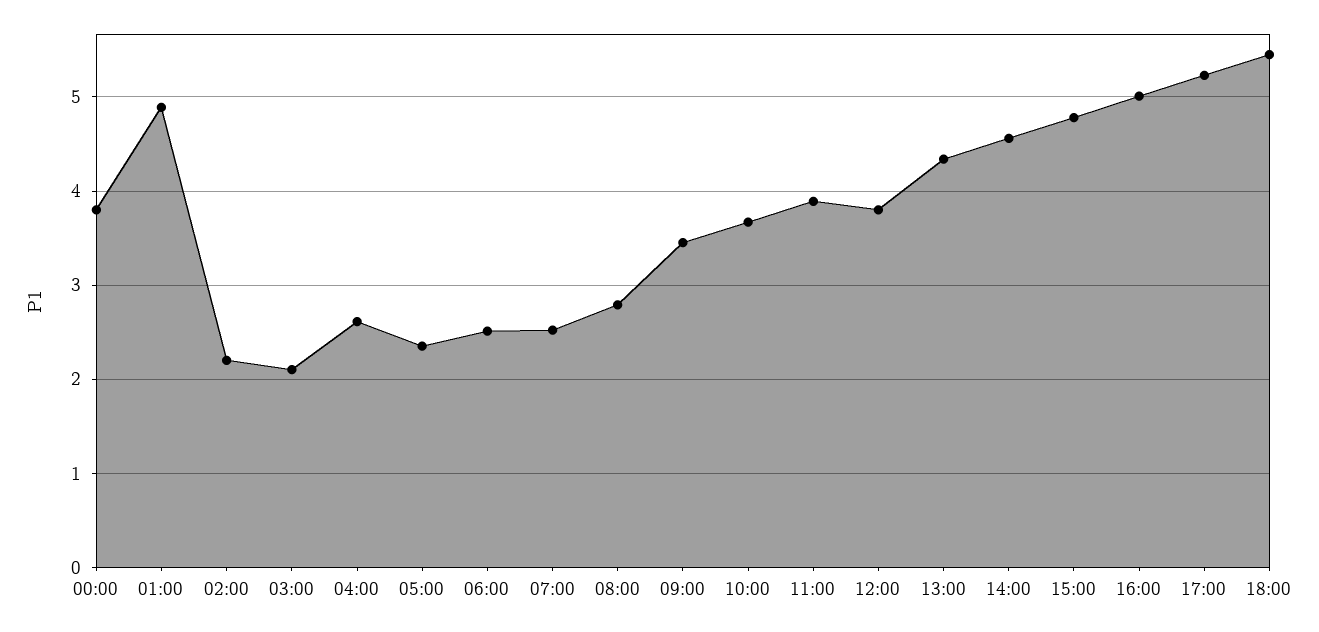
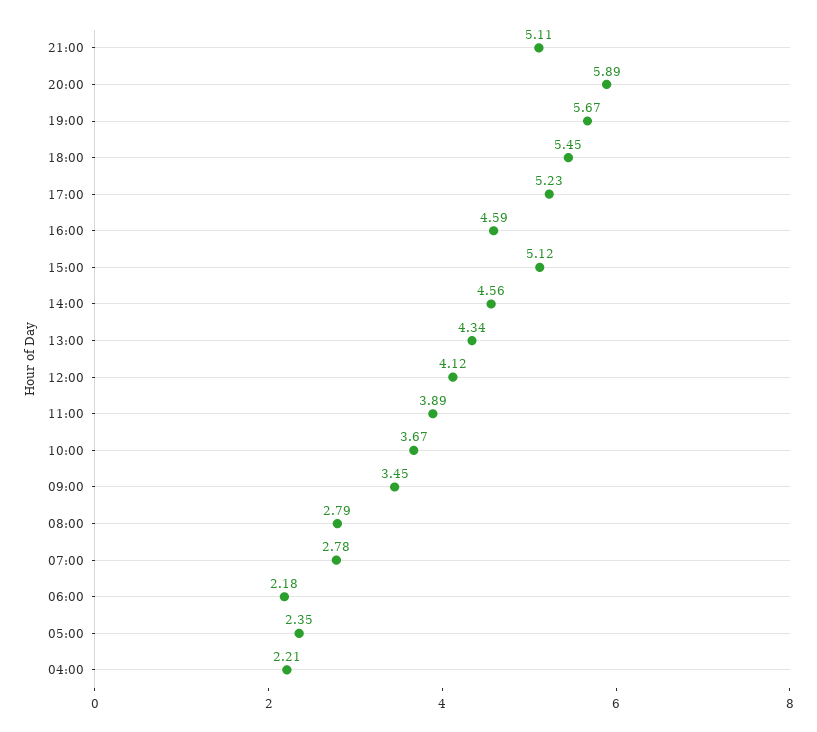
00:00: 3.8 -> none
01:00: 4.9 -> none
02:00: 2.2 -> none
03:00: 2.1 -> none
04:00: 2.6 -> 2.21
06:00: 2.5 -> 2.18
07:00: 2.5 -> 2.78
12:00: 3.8 -> 4.12
15:00: 4.8 -> 5.12
16:00: 5 -> 4.59
21:00: none -> 5.11
20:00: none -> 5.89
19:00: none -> 5.67

